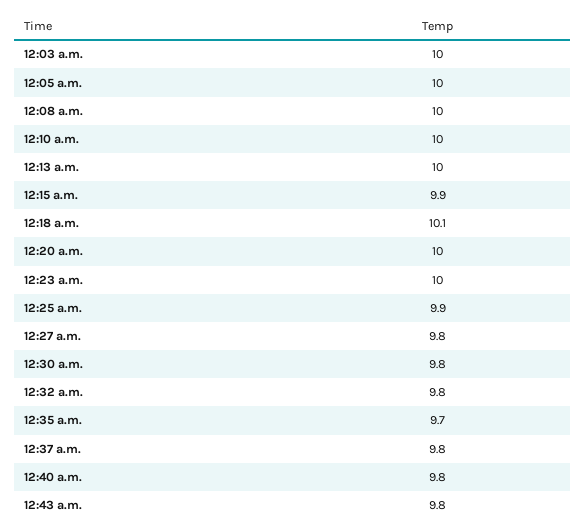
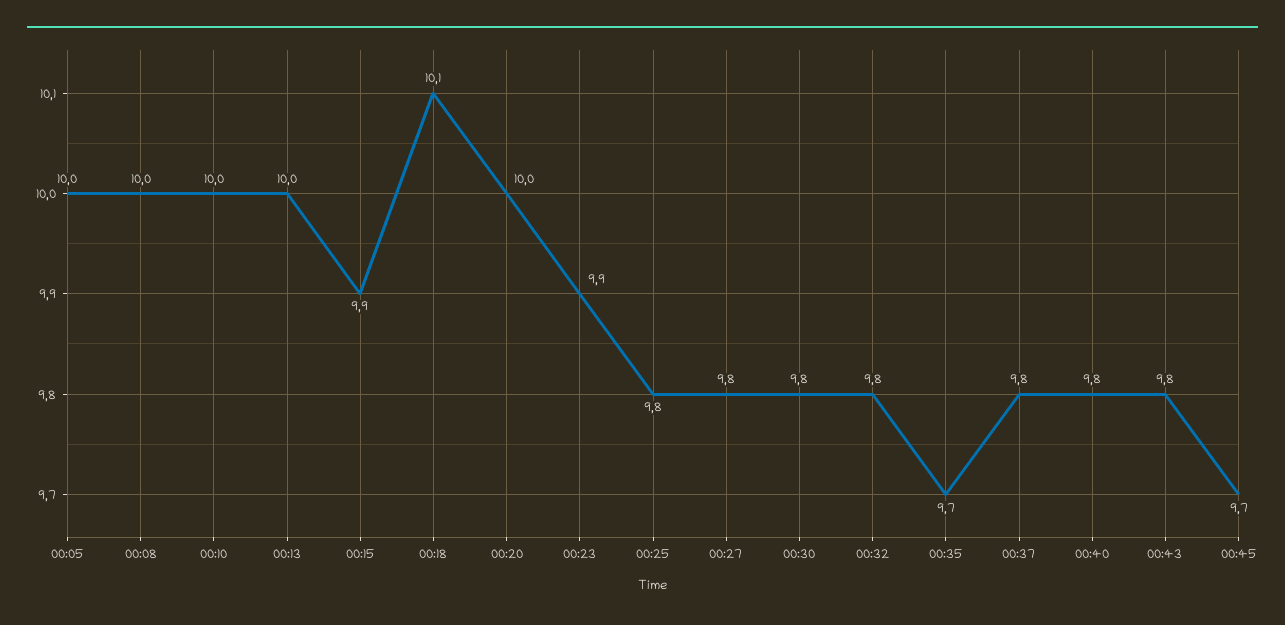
12:03 a.m.: 10 -> none
12:23 a.m.: 10 -> 9.9
12:25 a.m.: 9.9 -> 9.8
00:45: none -> 9.7

